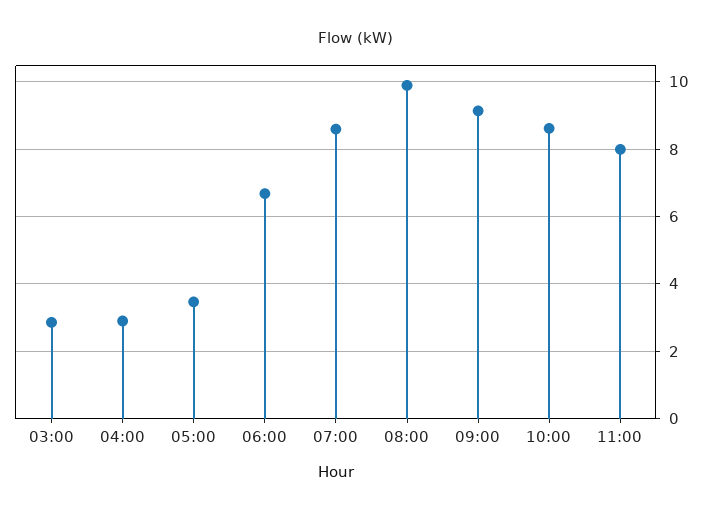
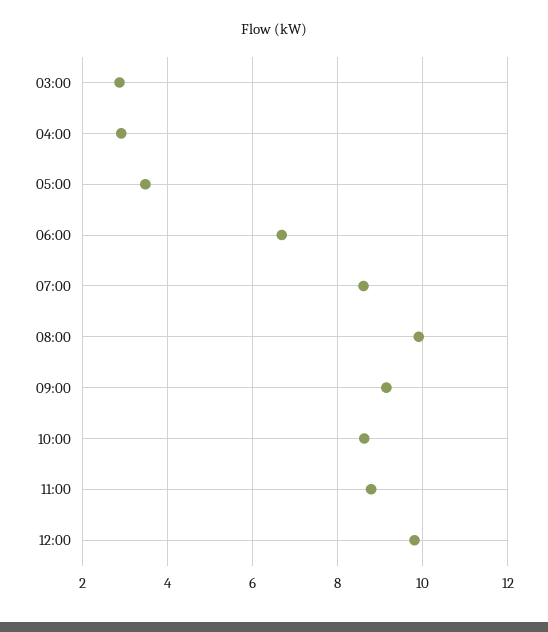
11:00: 8 -> 8.8
12:00: none -> 9.8

